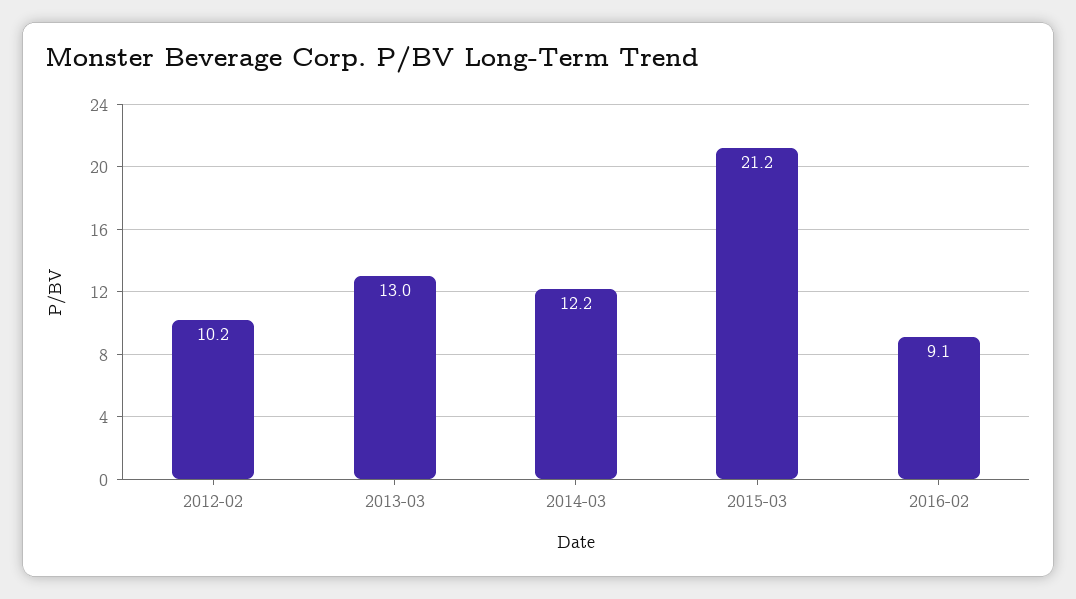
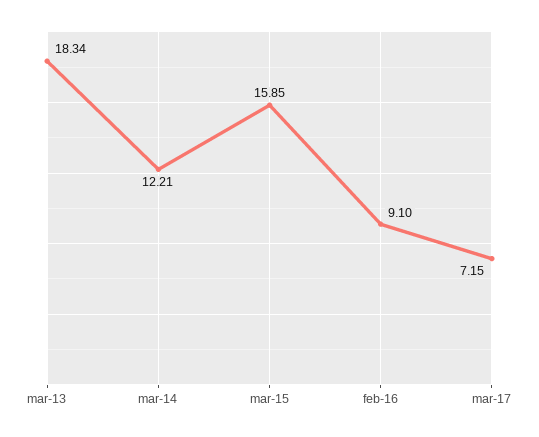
2012-02: 10.2 -> none
2013-03: 13 -> 18.34
2015-03: 21.2 -> 15.85
mar-17: none -> 7.15

